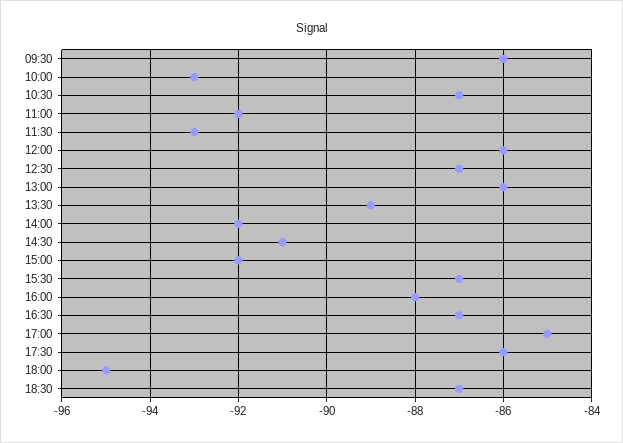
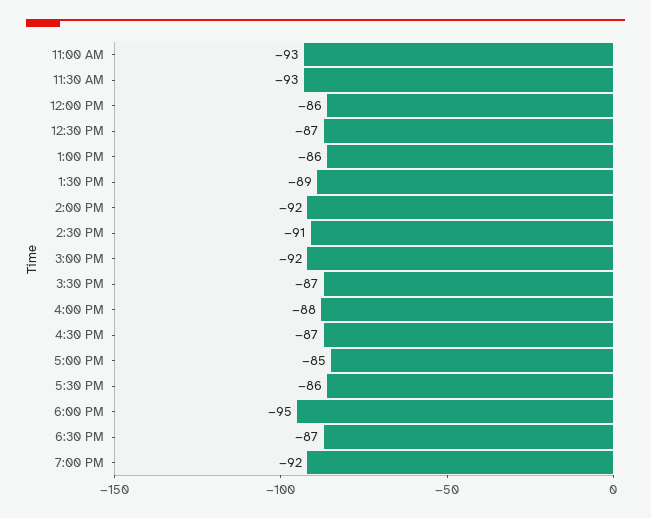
09:30: -86 -> none
10:00: -93 -> none
10:30: -87 -> none
11:00: -92 -> -93
7:00 PM: none -> -92

